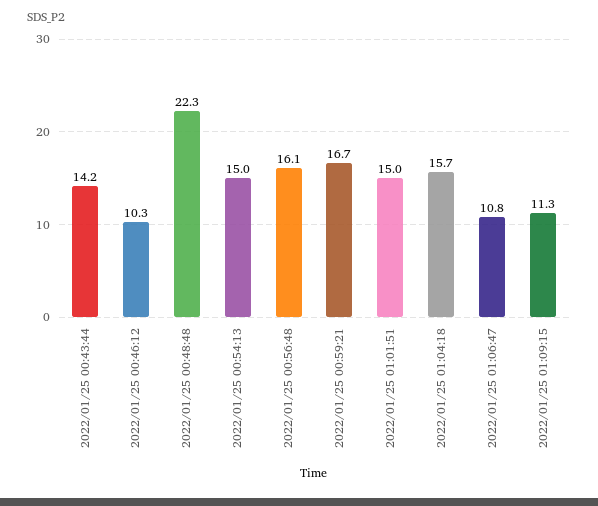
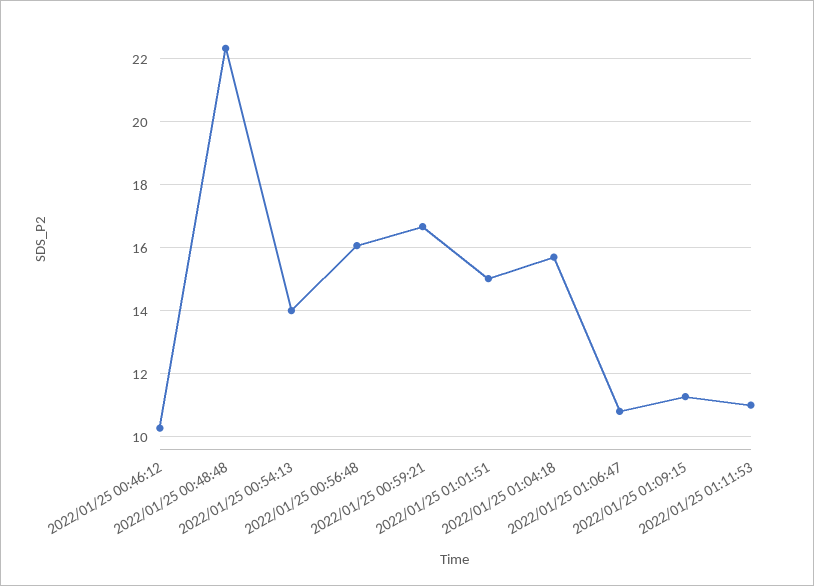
2022/01/25 00:43:44: 14.2 -> none
2022/01/25 00:54:13: 15 -> 14
2022/01/25 01:11:53: none -> 11

